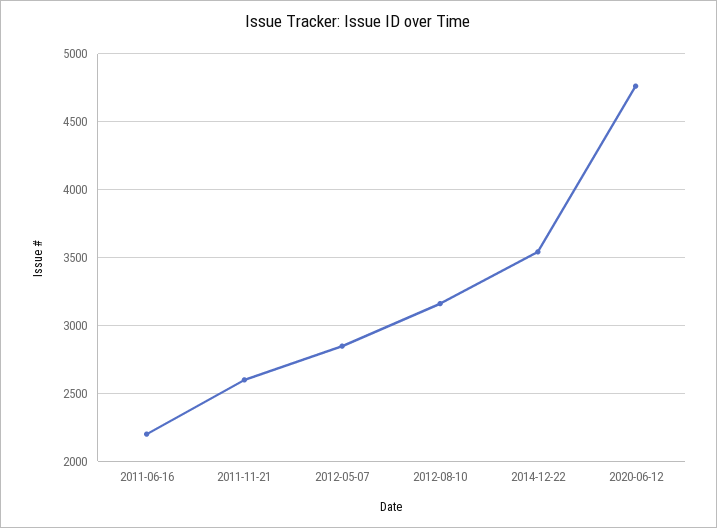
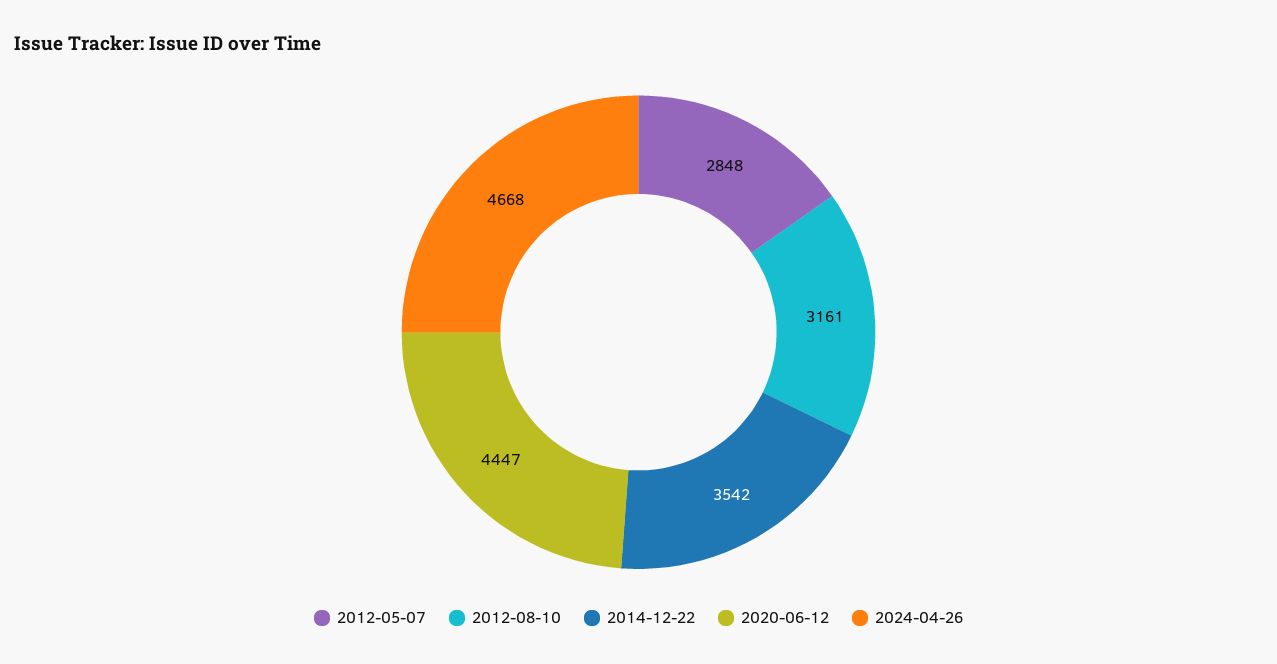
2011-06-16: 2200 -> none
2011-11-21: 2600 -> none
2020-06-12: 4750 -> 4447
2024-04-26: none -> 4668

